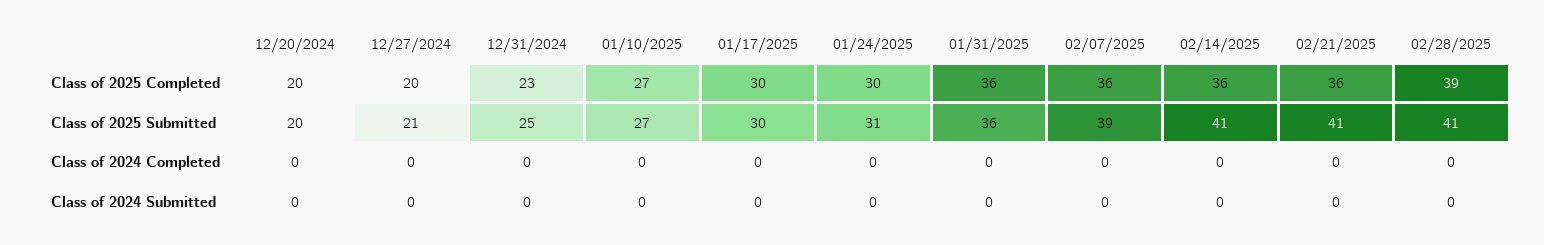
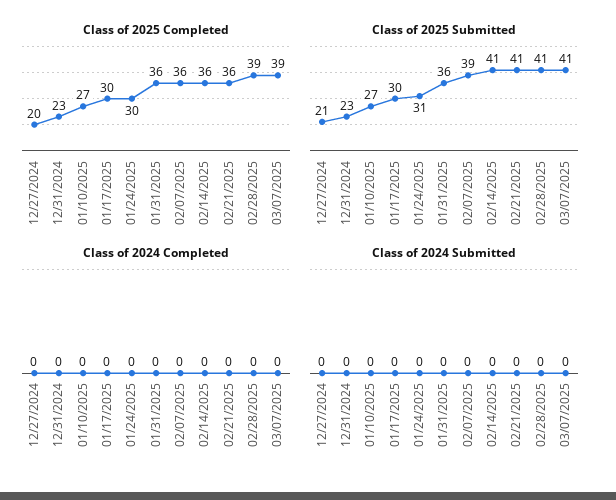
Class of 2025 Completed, 12/20/2024: 20 -> none
Class of 2025 Submitted, 12/20/2024: 20 -> none
Class of 2025 Submitted, 12/31/2024: 25 -> 23
Class of 2024 Completed, 12/20/2024: 0 -> none
Class of 2024 Submitted, 12/20/2024: 0 -> none
Class of 2025 Completed, 03/07/2025: none -> 39
Class of 2025 Submitted, 03/07/2025: none -> 41
Class of 2024 Completed, 03/07/2025: none -> 0
Class of 2024 Submitted, 03/07/2025: none -> 0

